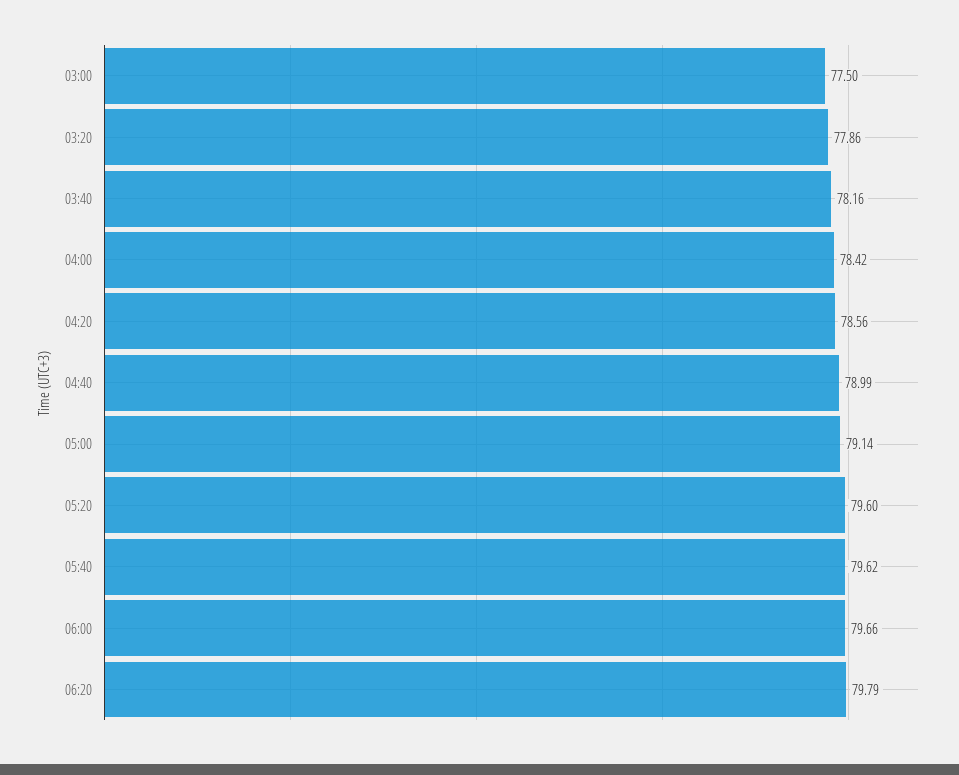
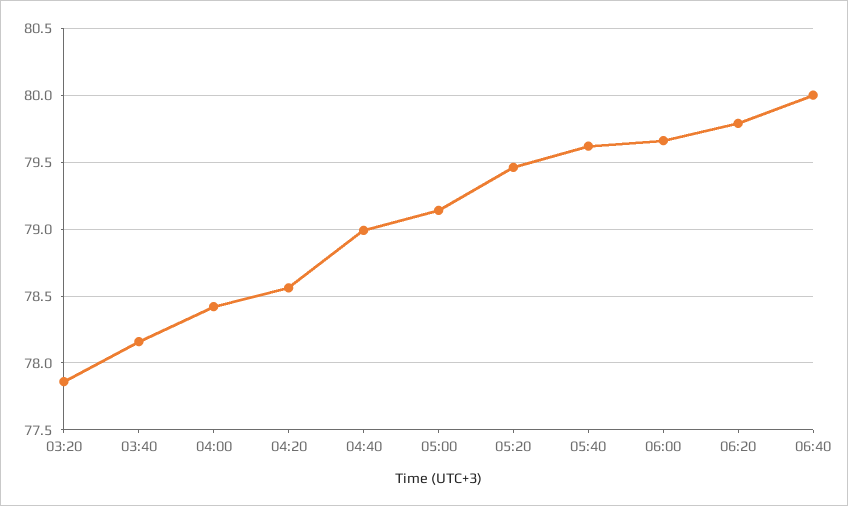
03:00: 77.5 -> none
05:20: 79.6 -> 79.45
06:40: none -> 80

